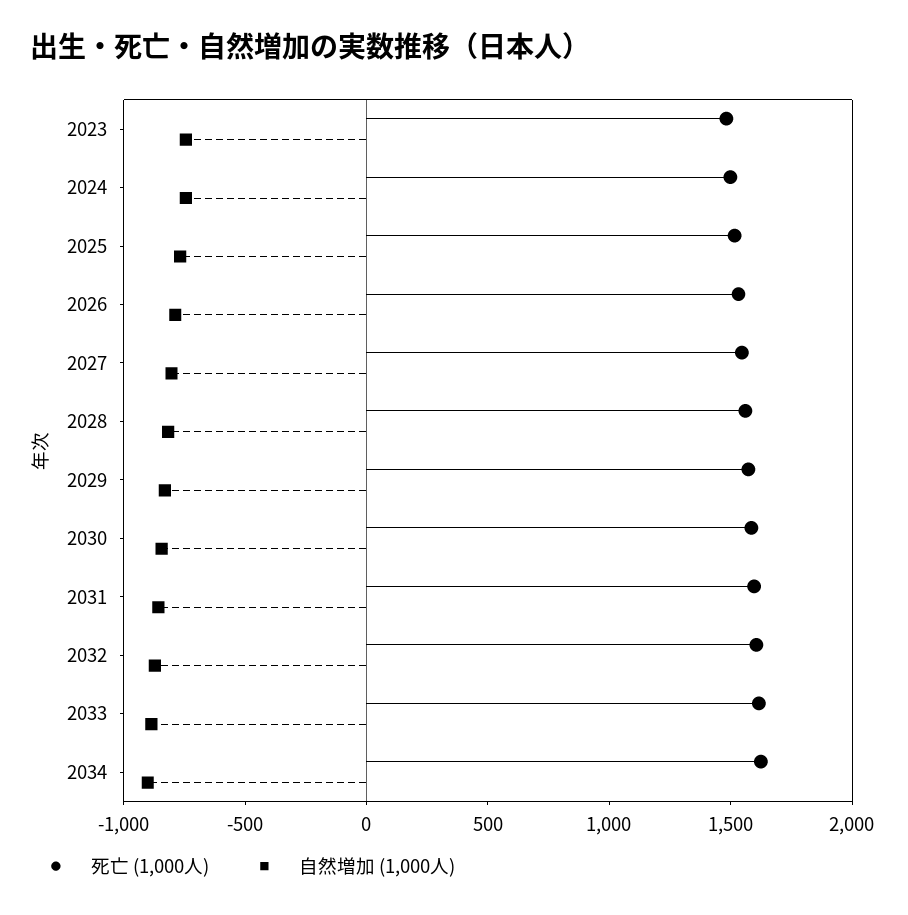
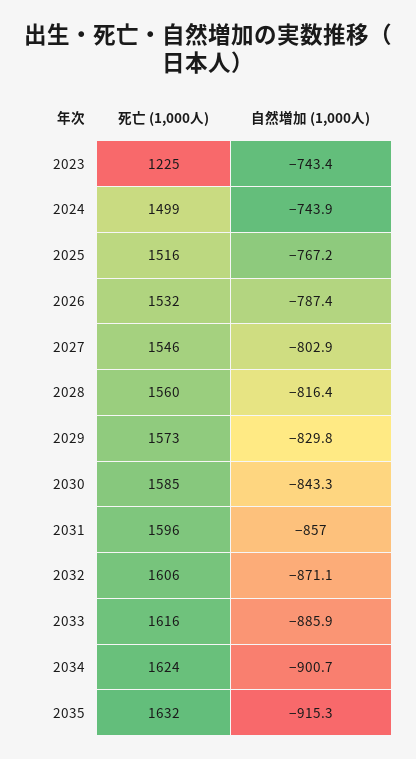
死亡 (1,000人), 2023: 1500 -> 1225
死亡 (1,000人), 2035: none -> 1632
自然増加 (1,000人), 2035: none -> -915.3

